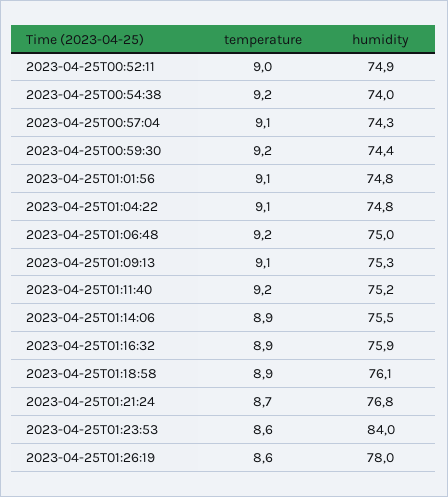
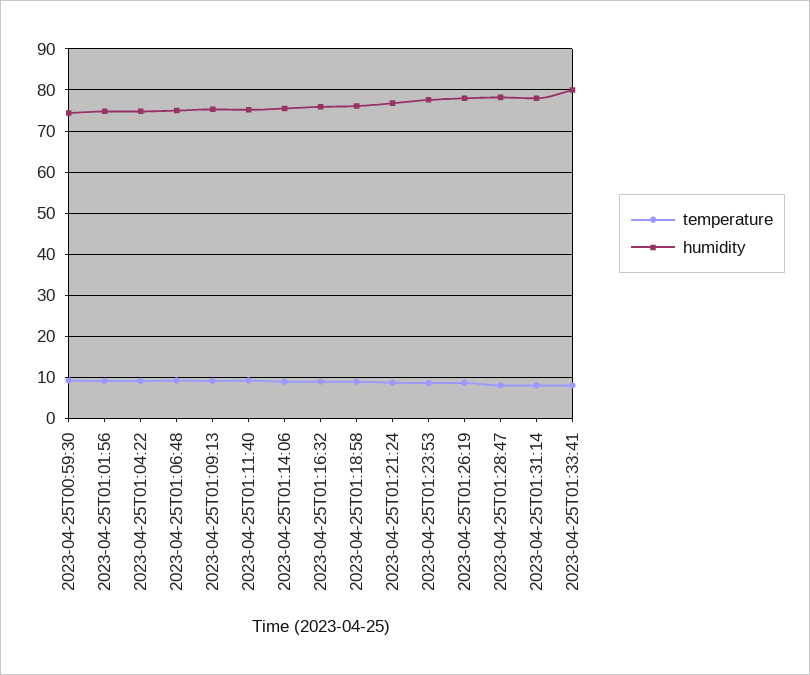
temperature, 2023-04-25T00:52:11: 9 -> none
humidity, 2023-04-25T00:52:11: 74.9 -> none
temperature, 2023-04-25T00:54:38: 9.2 -> none
humidity, 2023-04-25T00:54:38: 74 -> none
temperature, 2023-04-25T00:57:04: 9.1 -> none
humidity, 2023-04-25T00:57:04: 74.3 -> none
humidity, 2023-04-25T01:23:53: 84 -> 78
temperature, 2023-04-25T01:28:47: none -> 8
humidity, 2023-04-25T01:28:47: none -> 78
temperature, 2023-04-25T01:31:14: none -> 8
humidity, 2023-04-25T01:31:14: none -> 78
temperature, 2023-04-25T01:33:41: none -> 8
humidity, 2023-04-25T01:33:41: none -> 80

